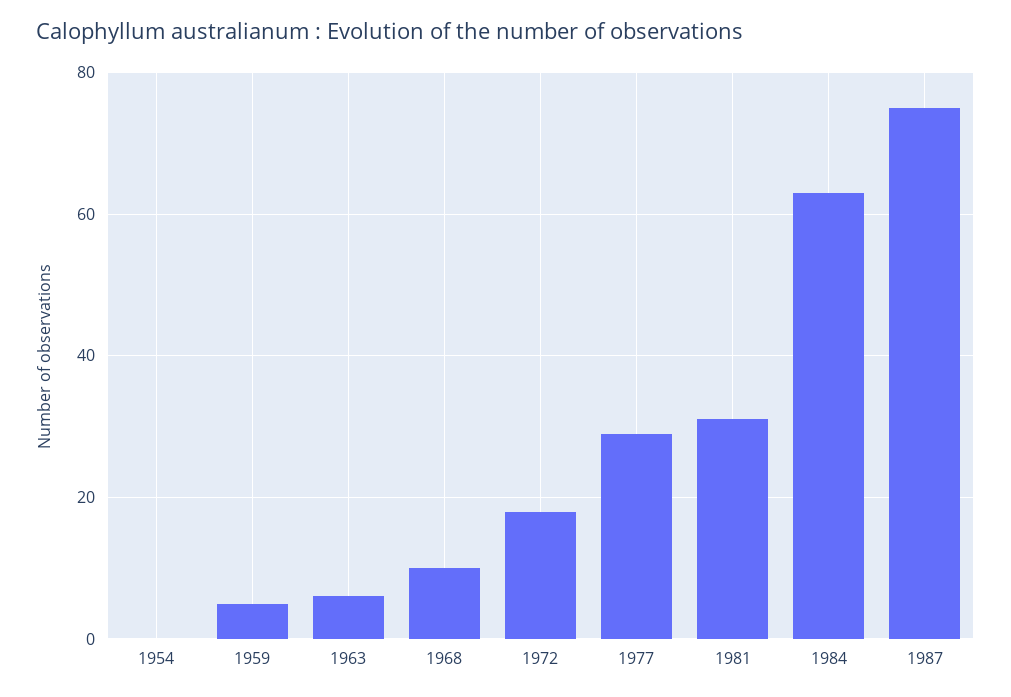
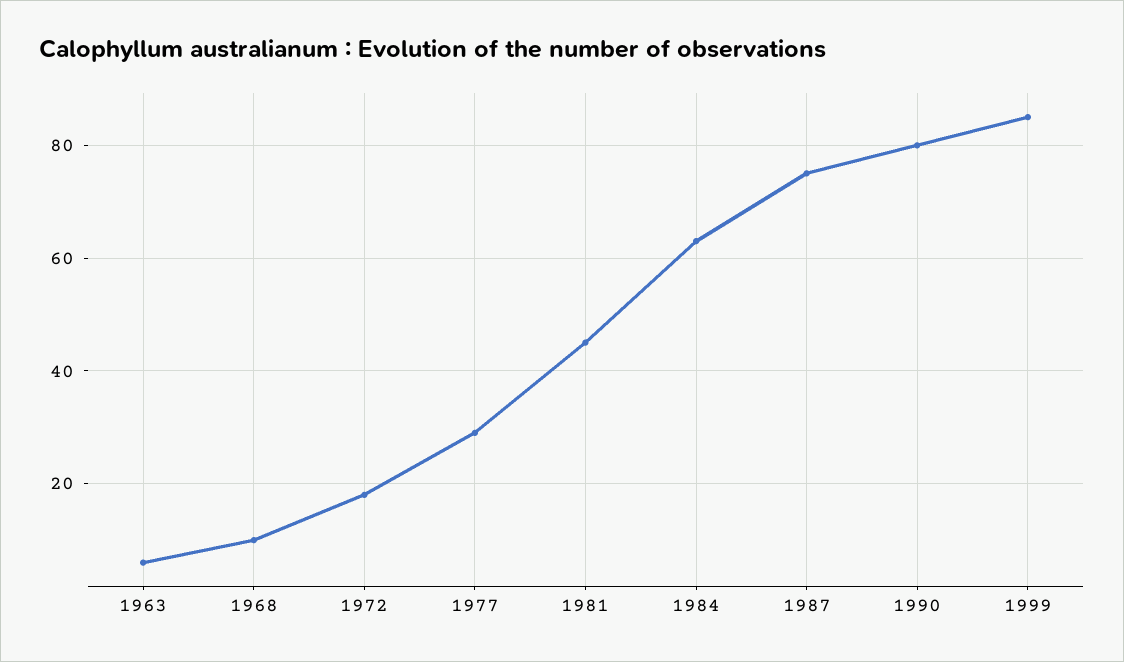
1954: 0 -> none
1959: 5 -> none
1981: 30 -> 45
1990: none -> 80
1999: none -> 85

